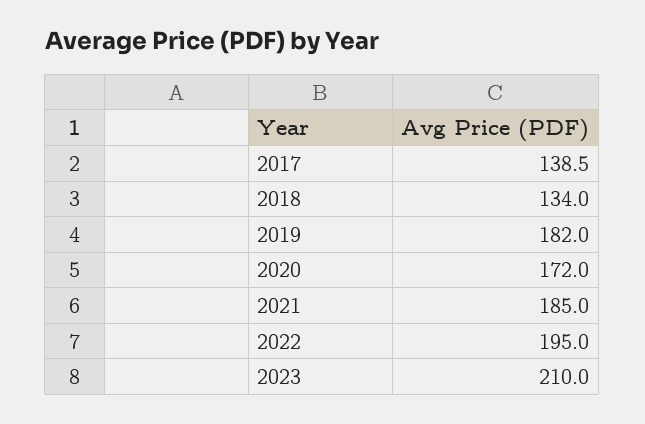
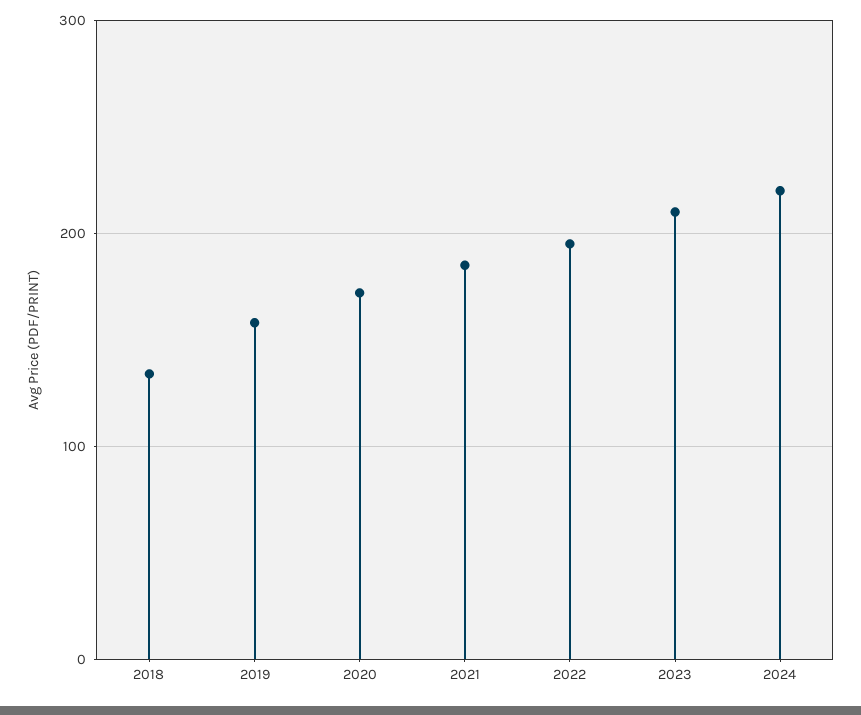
2017: 138.5 -> none
2019: 182 -> 160
2024: none -> 220

